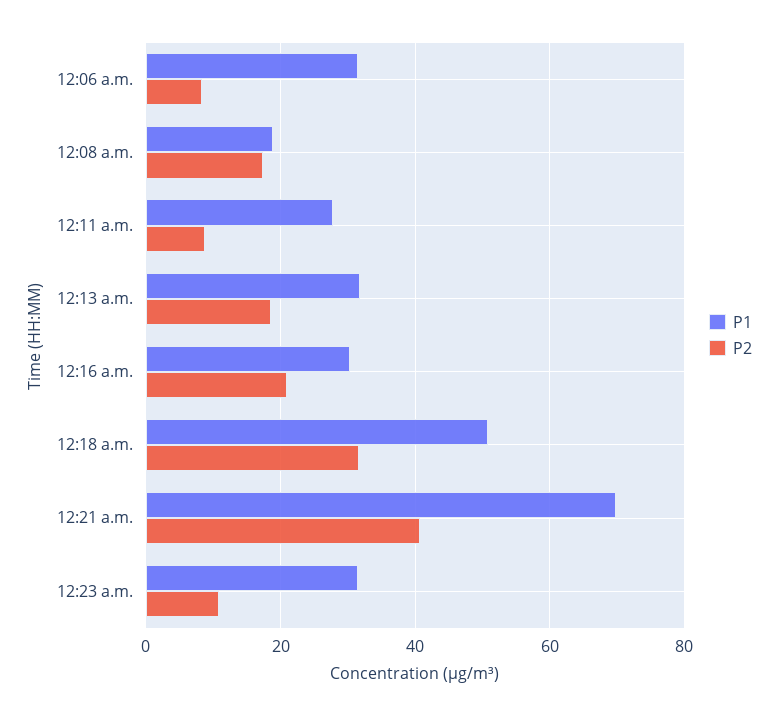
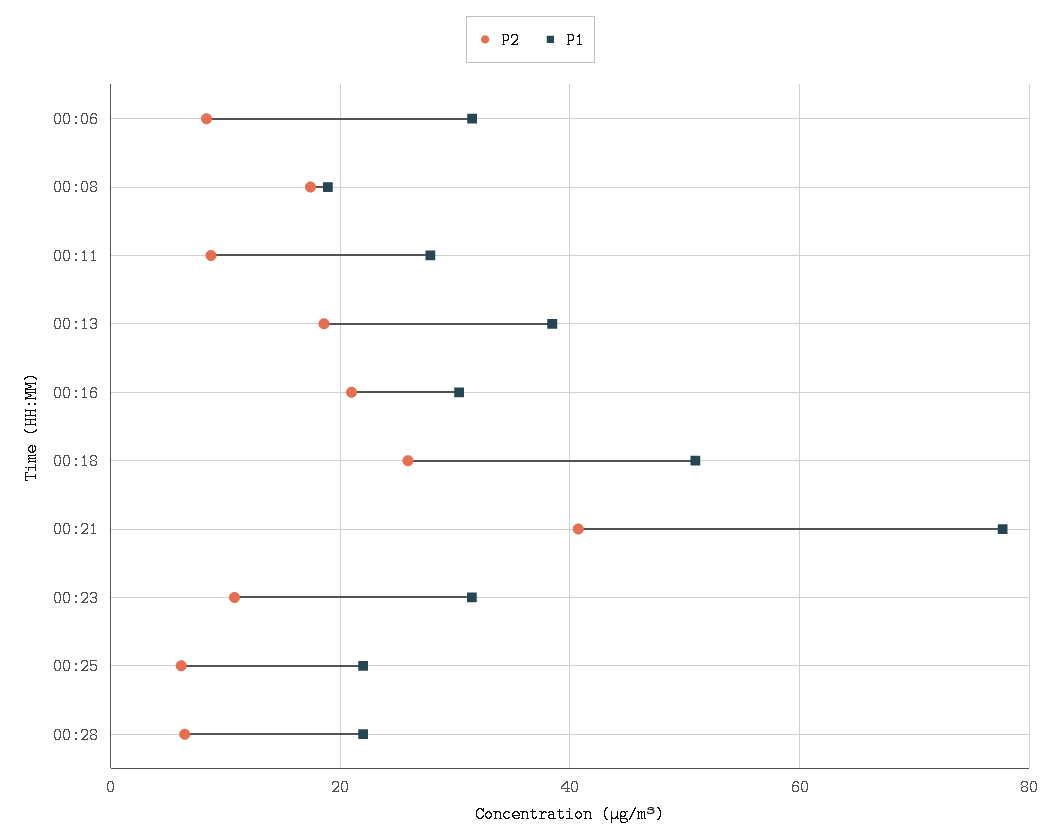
P1, 12:13 a.m.: 32 -> 38
P2, 12:18 a.m.: 32 -> 26
P1, 12:21 a.m.: 70 -> 78
P2, 00:25: none -> 6
P1, 00:25: none -> 22
P2, 00:28: none -> 6
P1, 00:28: none -> 22

